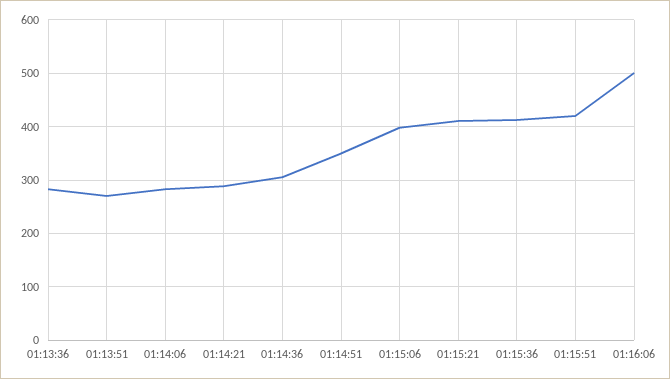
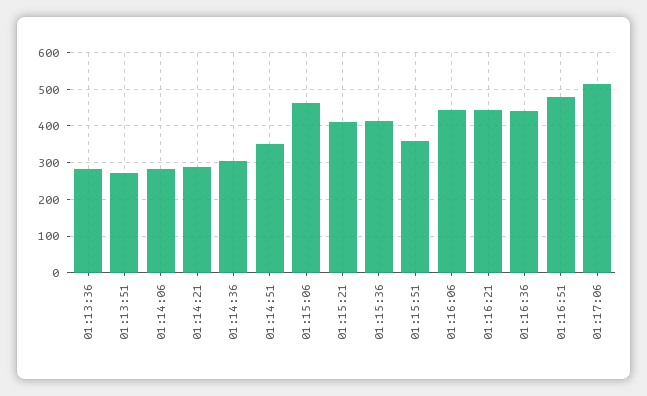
01:15:06: 400 -> 460
01:15:51: 420 -> 360
01:16:06: 500 -> 440
01:16:21: none -> 440
01:16:36: none -> 440
01:16:51: none -> 480
01:17:06: none -> 520

